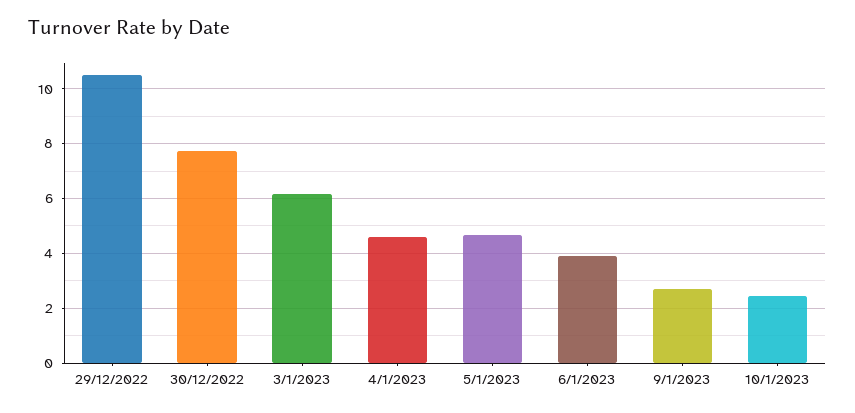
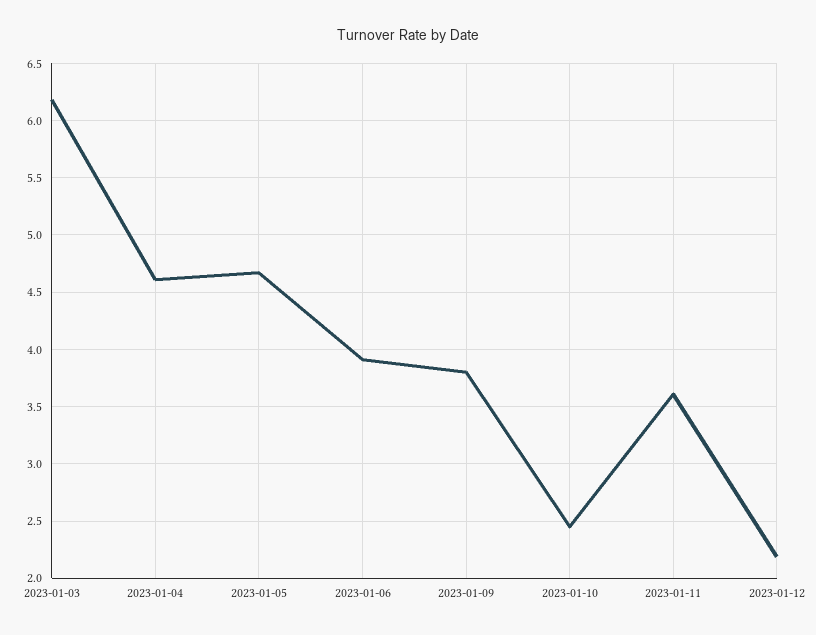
29/12/2022: 10.5 -> none
30/12/2022: 7.75 -> none
9/1/2023: 2.75 -> 3.8
2023-01-11: none -> 3.6
2023-01-12: none -> 2.2

